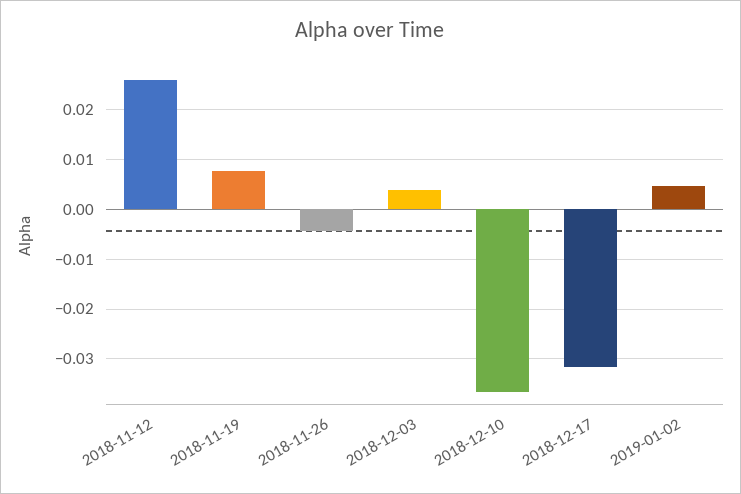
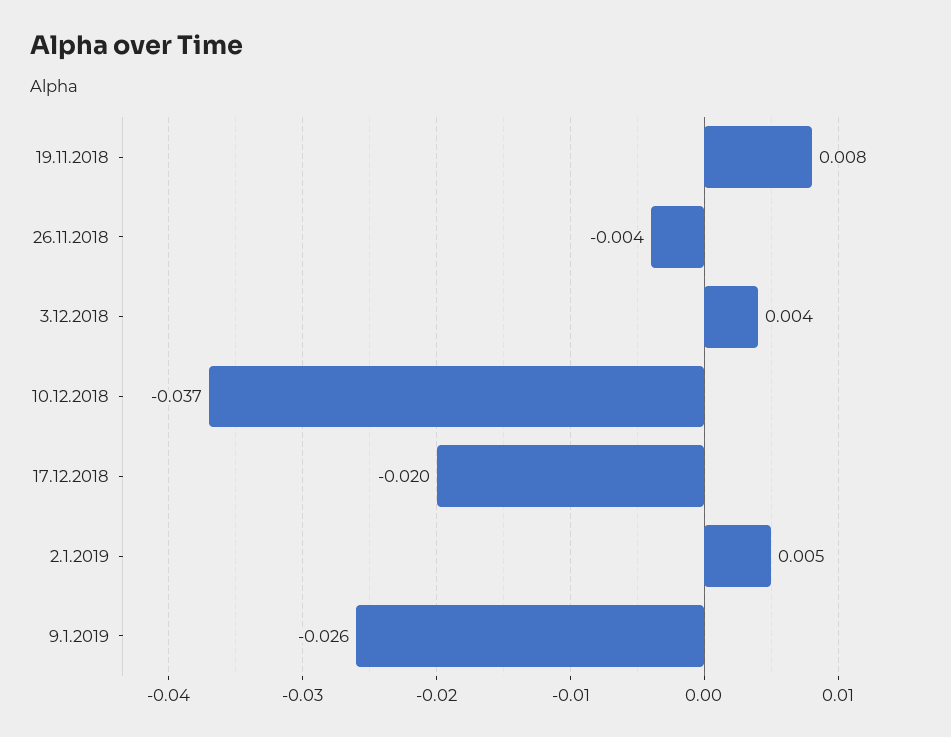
2018-11-12: 0.026 -> none
2018-12-17: -0.032 -> -0.02
9.1.2019: none -> -0.026

